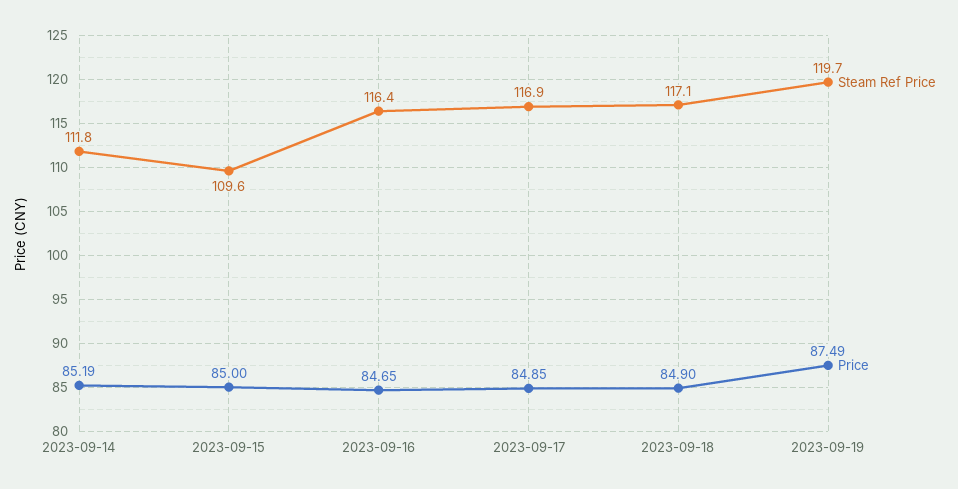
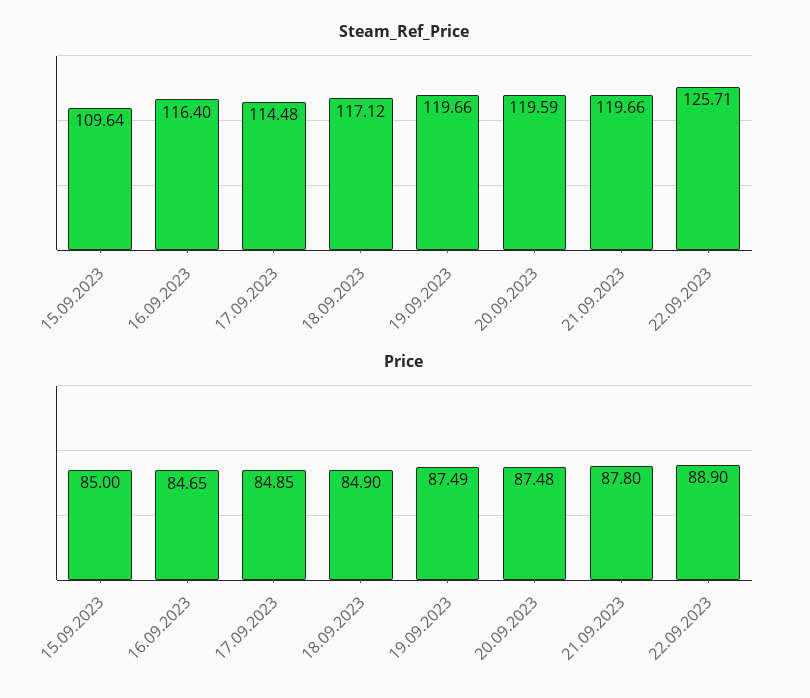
Steam Ref Price, 2023-09-14: 111.8 -> none
Price, 2023-09-14: 85.19 -> none
Steam Ref Price, 2023-09-17: 116.9 -> 114.48
Steam Ref Price, 20.09.2023: none -> 119.59
Steam Ref Price, 21.09.2023: none -> 119.66
Steam Ref Price, 22.09.2023: none -> 125.71
Price, 20.09.2023: none -> 87.48
Price, 21.09.2023: none -> 87.8
Price, 22.09.2023: none -> 88.9

